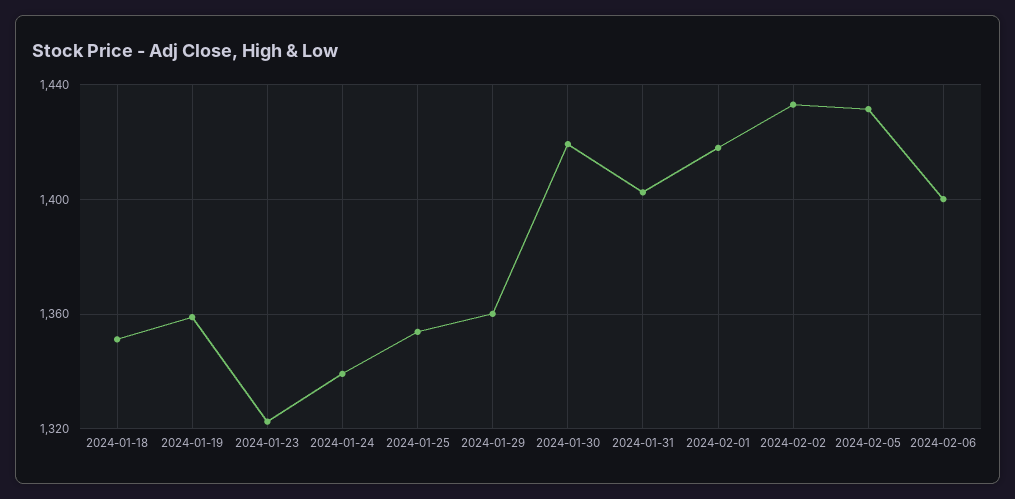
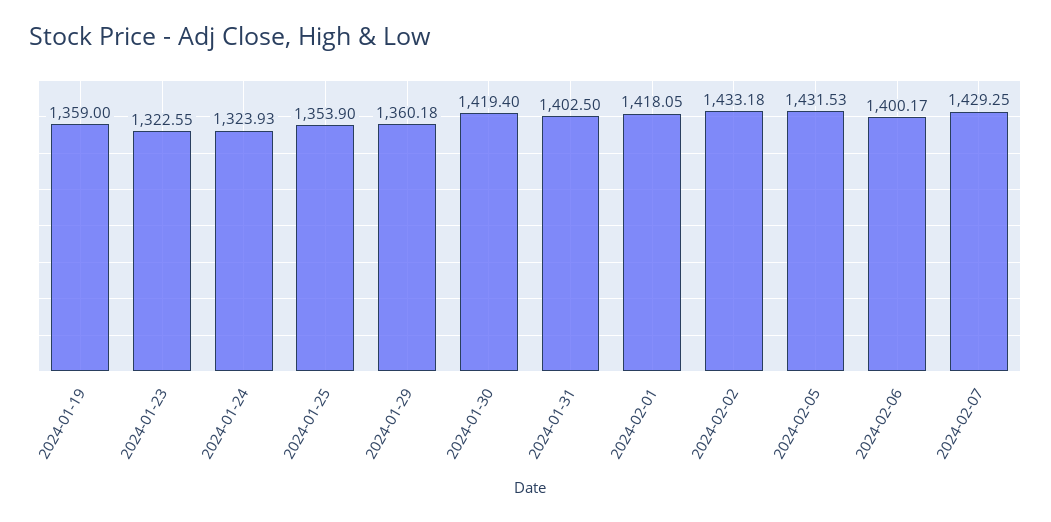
2024-01-18: 1350 -> none
2024-01-24: 1340 -> 1323.93
2024-02-07: none -> 1429.25

